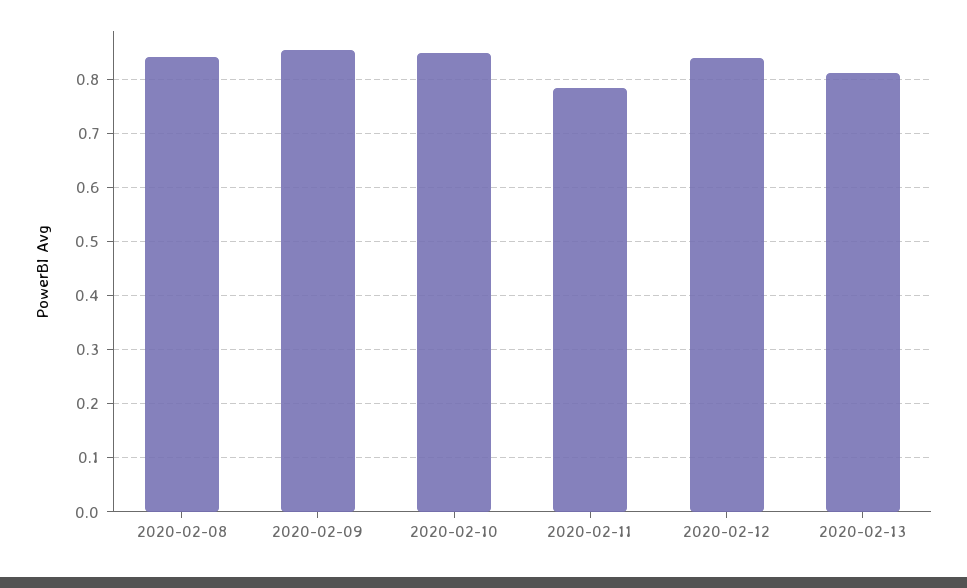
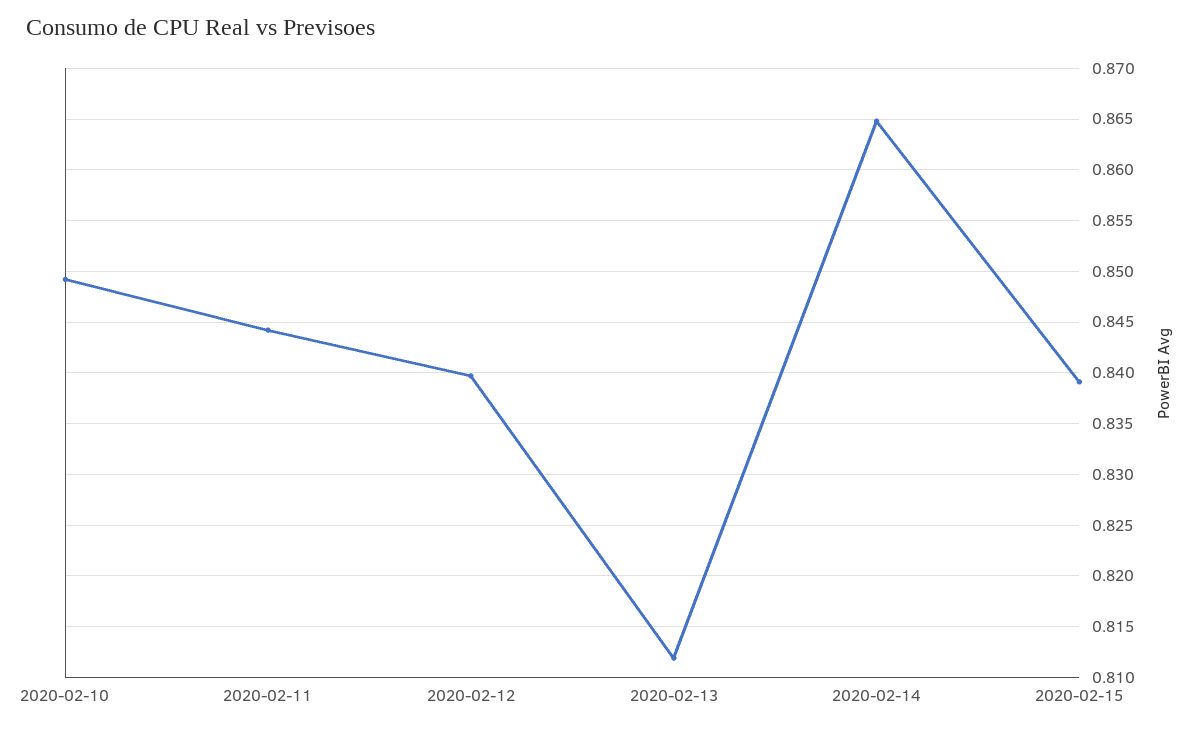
2020-02-08: 0.84 -> none
2020-02-09: 0.86 -> none
2020-02-11: 0.78 -> 0.844
2020-02-14: none -> 0.865
2020-02-15: none -> 0.839

